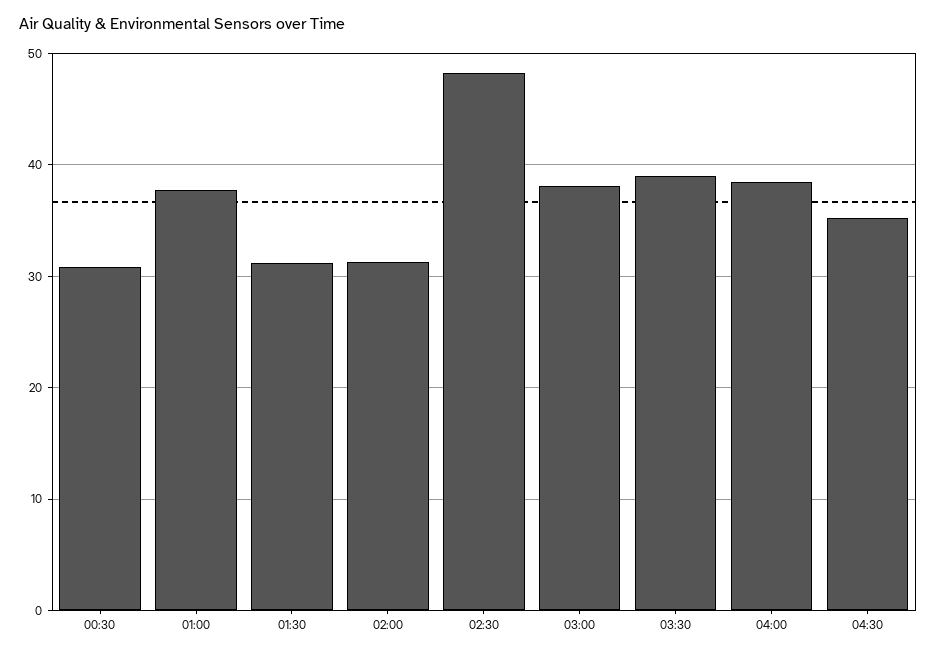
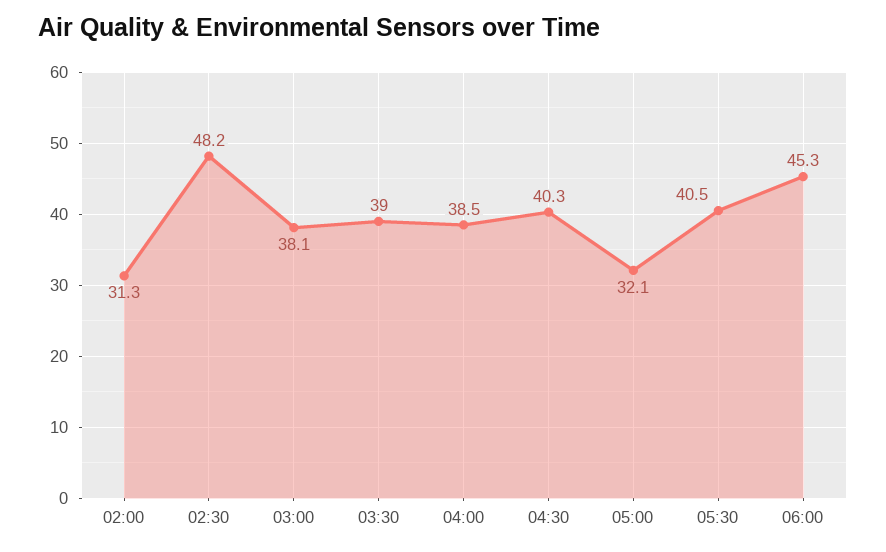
00:30: 31 -> none
01:00: 38 -> none
01:30: 31 -> none
04:30: 35 -> 40.3
05:00: none -> 32.1
05:30: none -> 40.5
06:00: none -> 45.3

